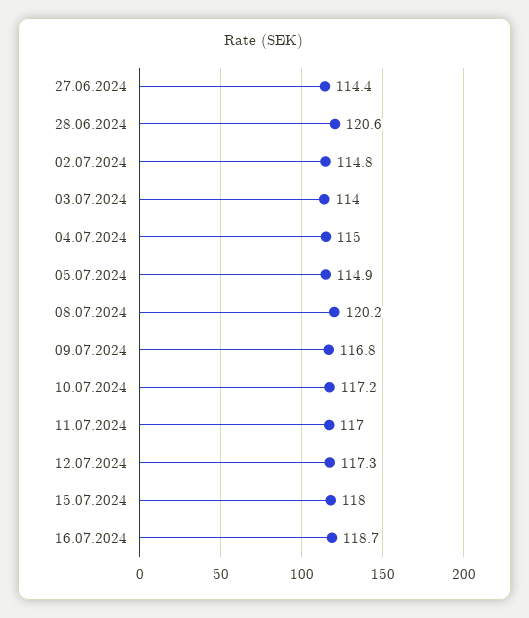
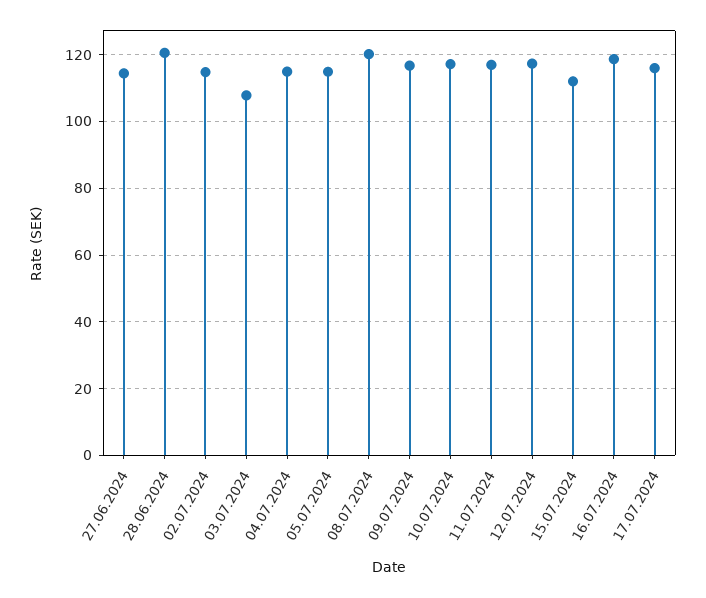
03.07.2024: 114 -> 108
15.07.2024: 118 -> 112
17.07.2024: none -> 116

